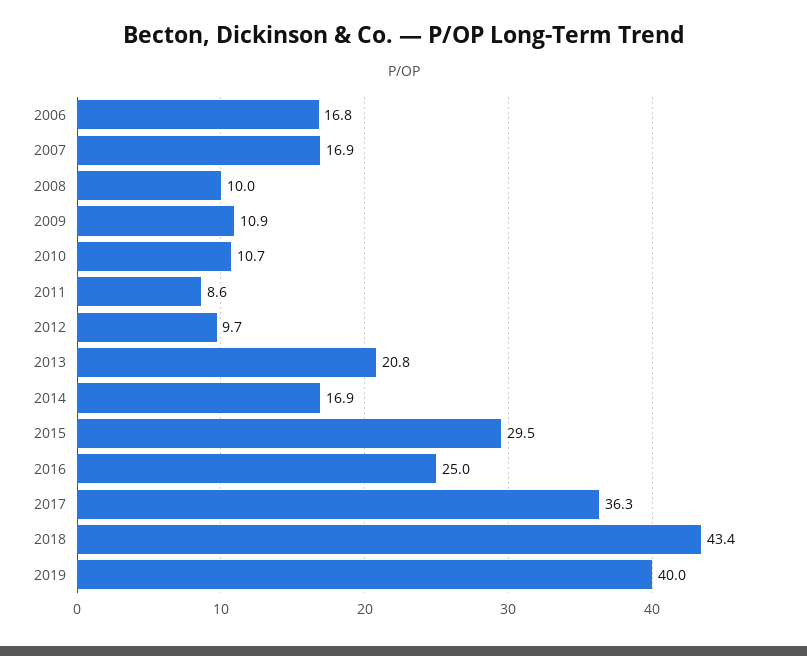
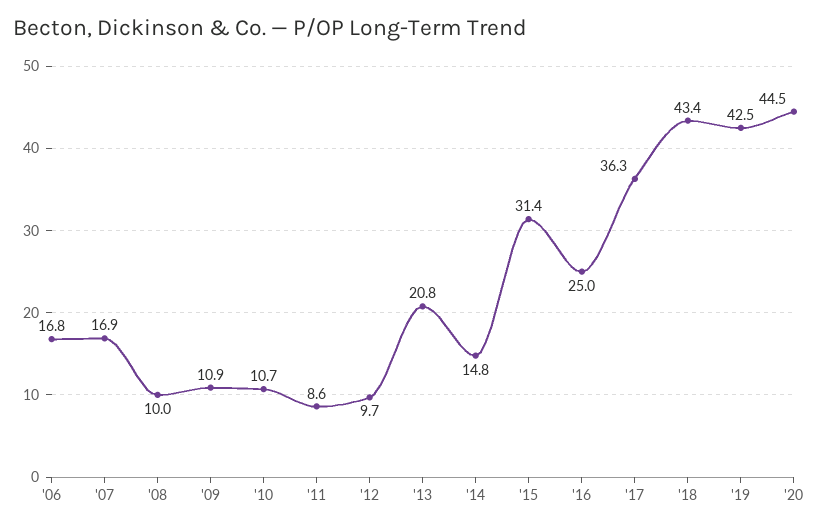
2014: 16.9 -> 14.8
2015: 29.5 -> 31.4
2019: 40 -> 42.5
'20: none -> 44.5

